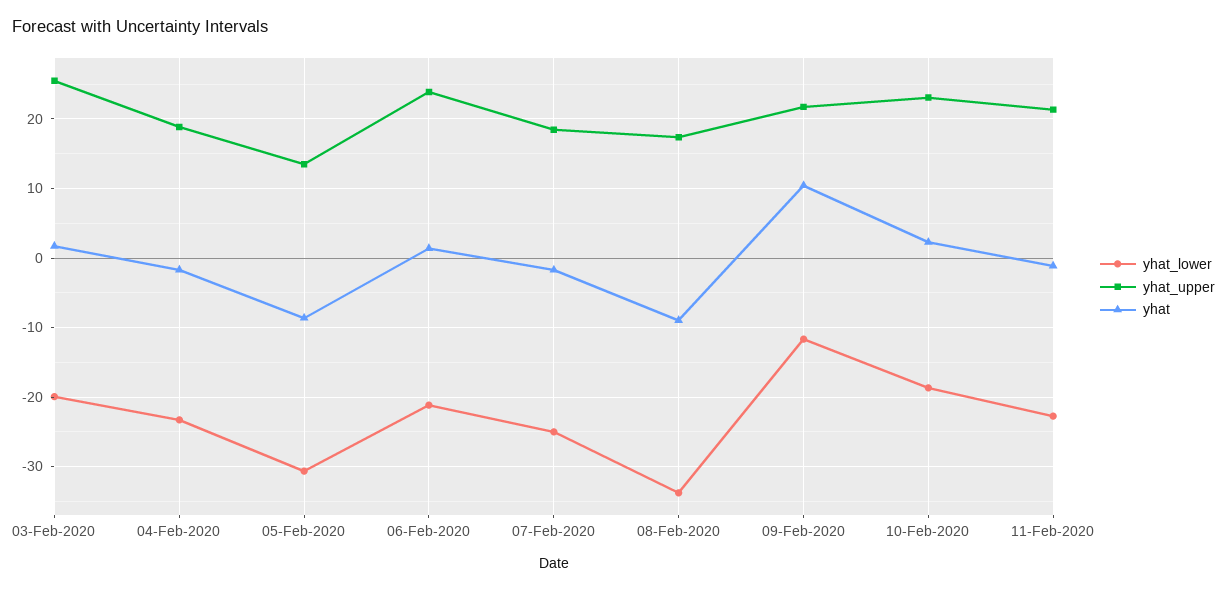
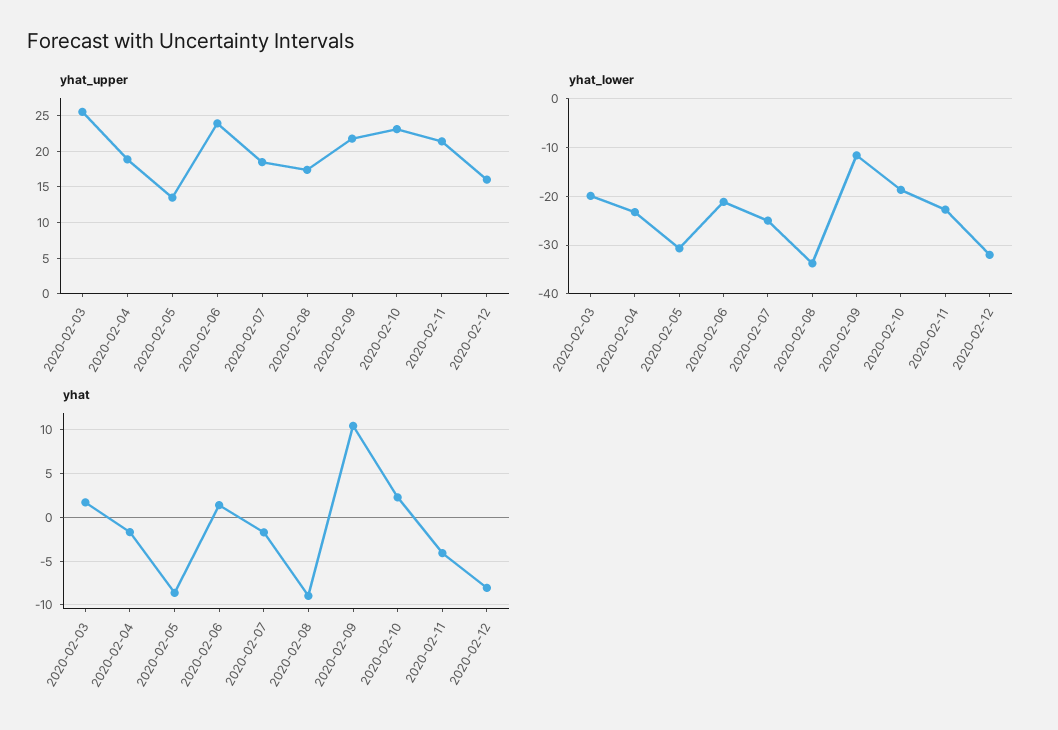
yhat, 11-Feb-2020: -1 -> -4
yhat_upper, 2020-02-12: none -> 16
yhat_lower, 2020-02-12: none -> -32
yhat, 2020-02-12: none -> -8

